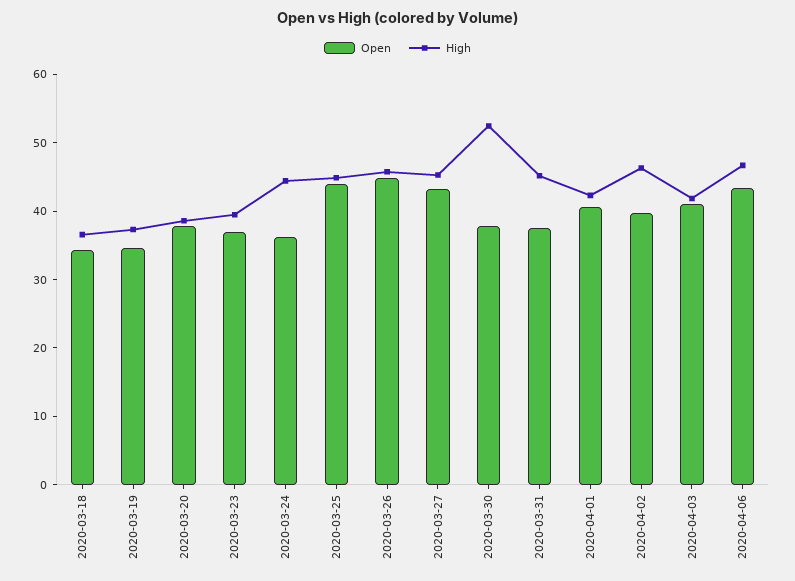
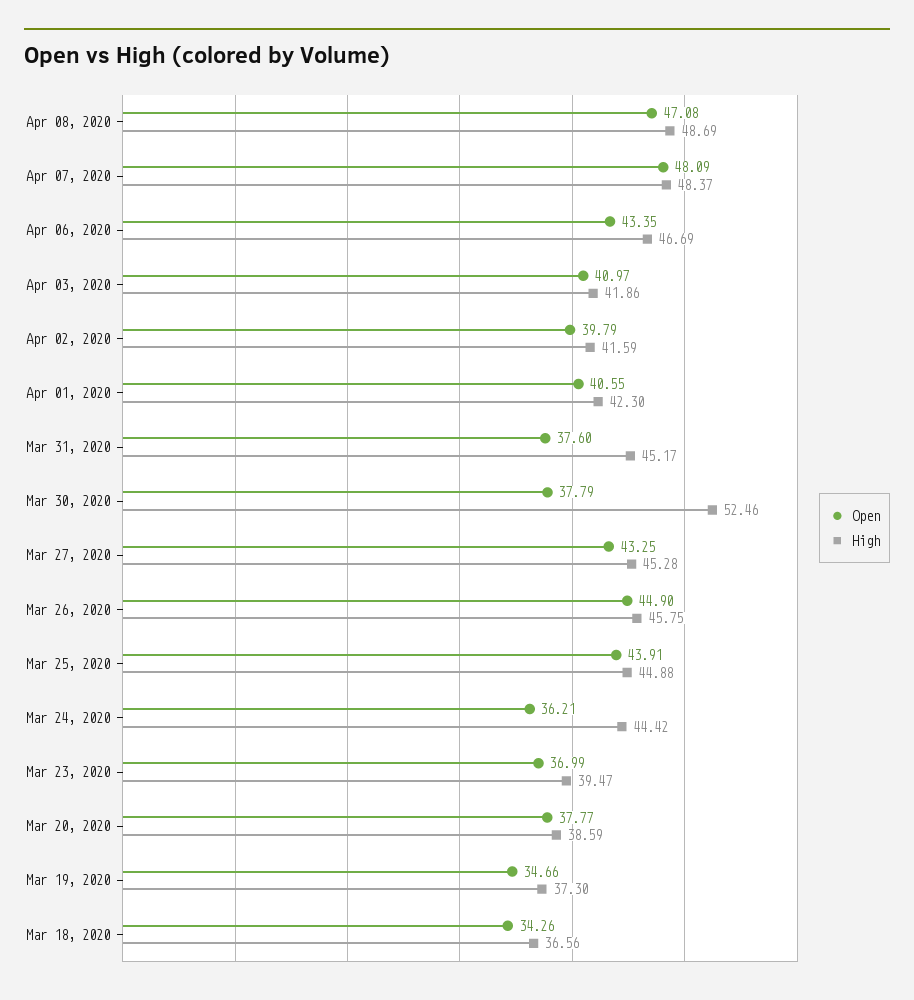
High, 2020-04-02: 46 -> 41.59
Open, Apr 08, 2020: none -> 47.08
High, Apr 08, 2020: none -> 48.69
Open, Apr 07, 2020: none -> 48.09
High, Apr 07, 2020: none -> 48.37

